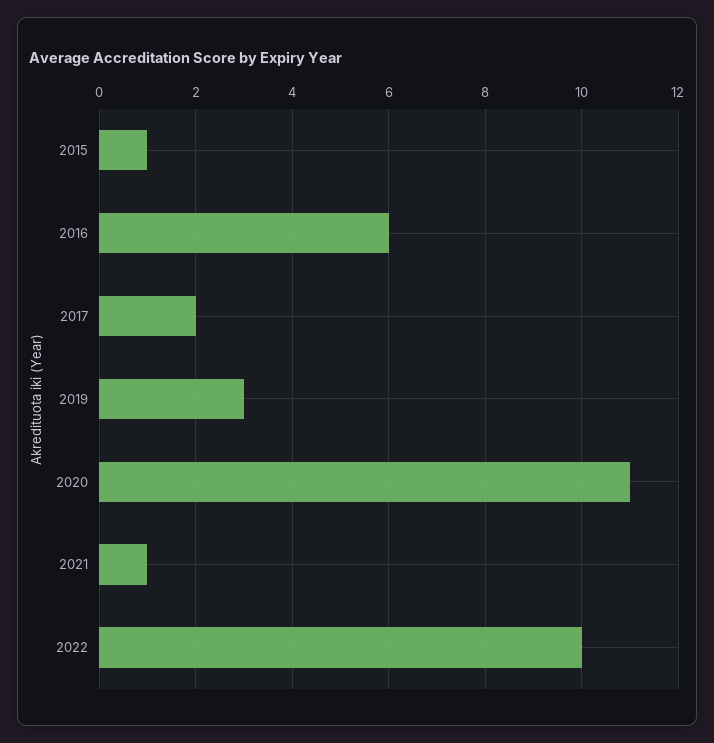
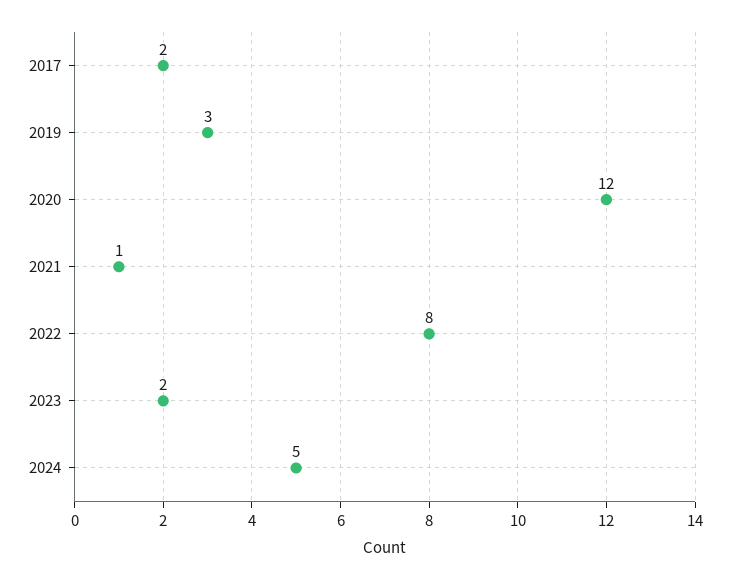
2015: 1 -> none
2016: 6 -> none
2020: 11 -> 12
2022: 10 -> 8
2023: none -> 2
2024: none -> 5

